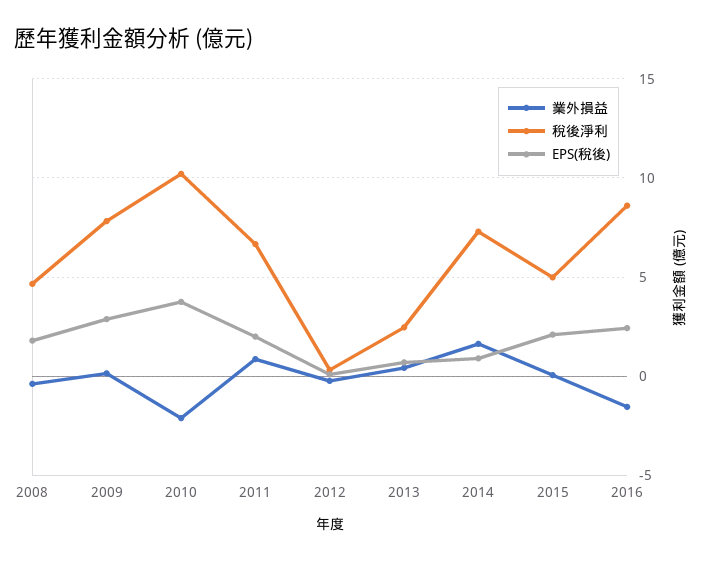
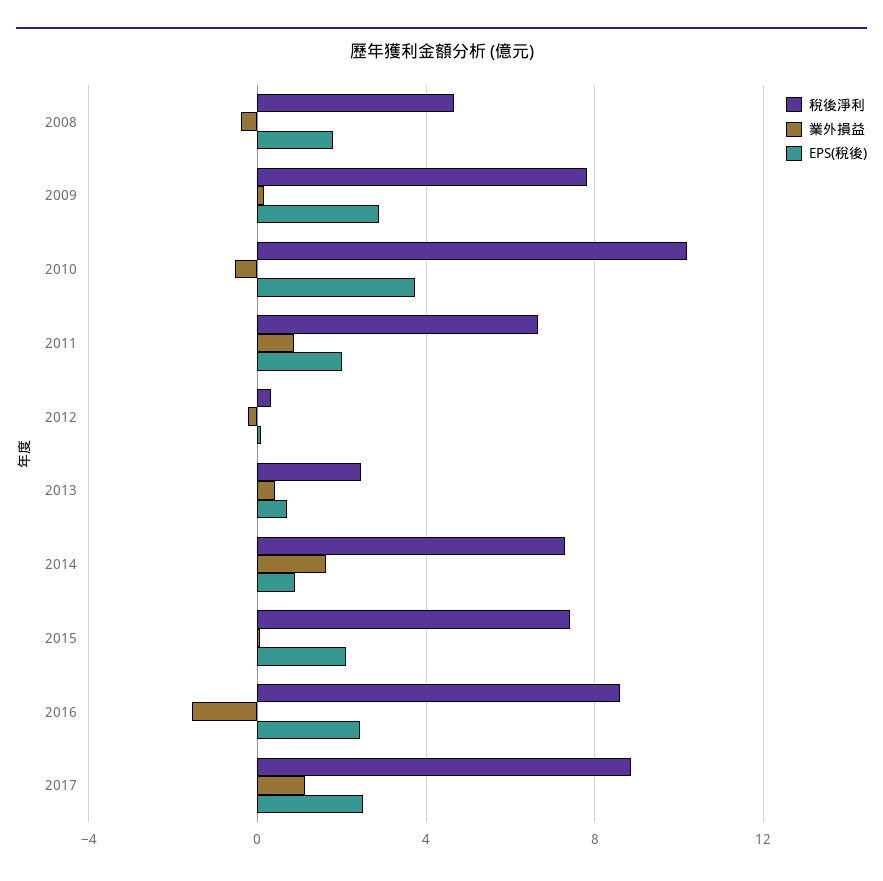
業外損益, 2010: -2 -> -0.5
稅後淨利, 2015: 5 -> 7.5
稅後淨利, 2017: none -> 9
業外損益, 2017: none -> 1
EPS(稅後), 2017: none -> 2.5

